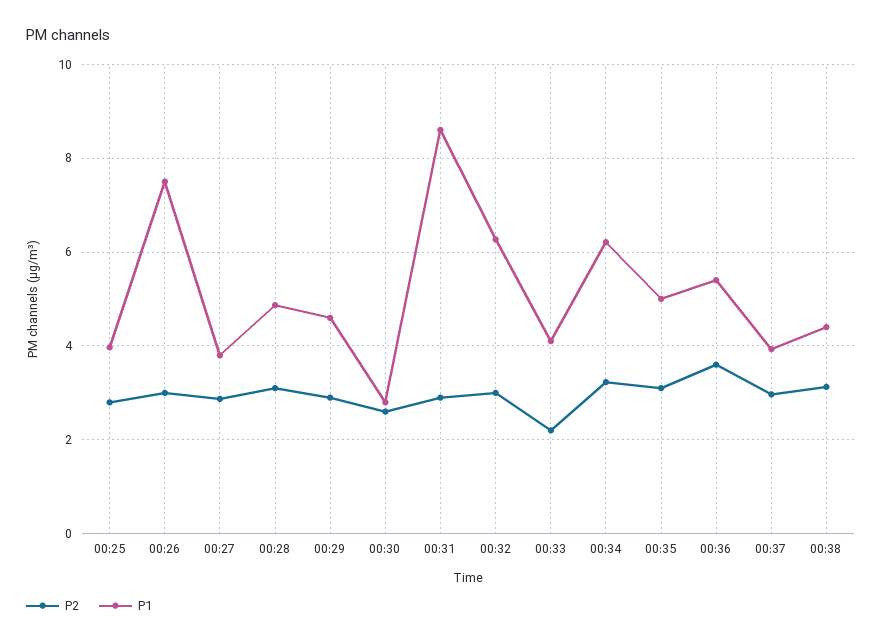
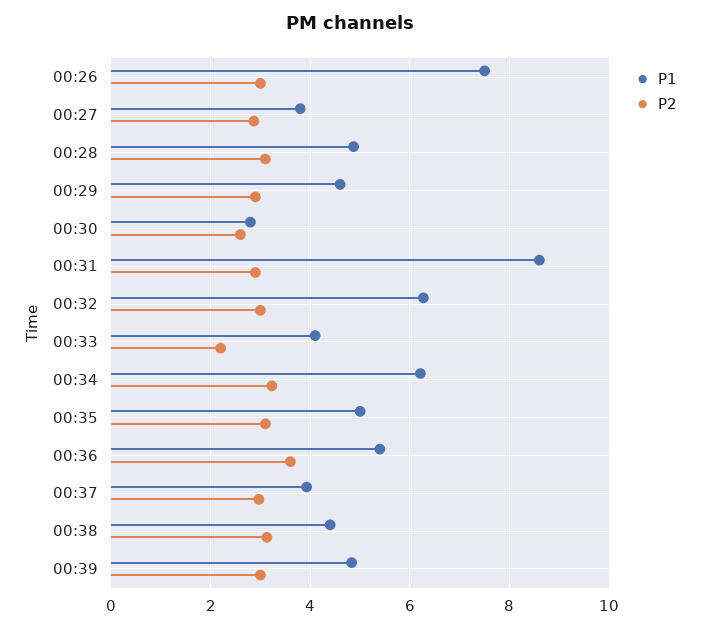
P2, 00:25: 2.8 -> none
P1, 00:25: 4 -> none
P1, 00:39: none -> 4.8
P2, 00:39: none -> 3

